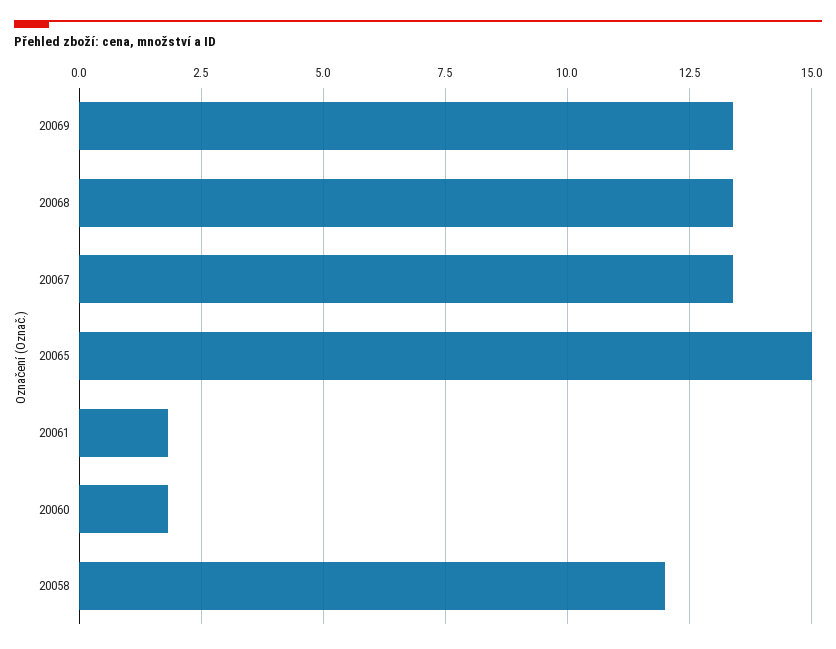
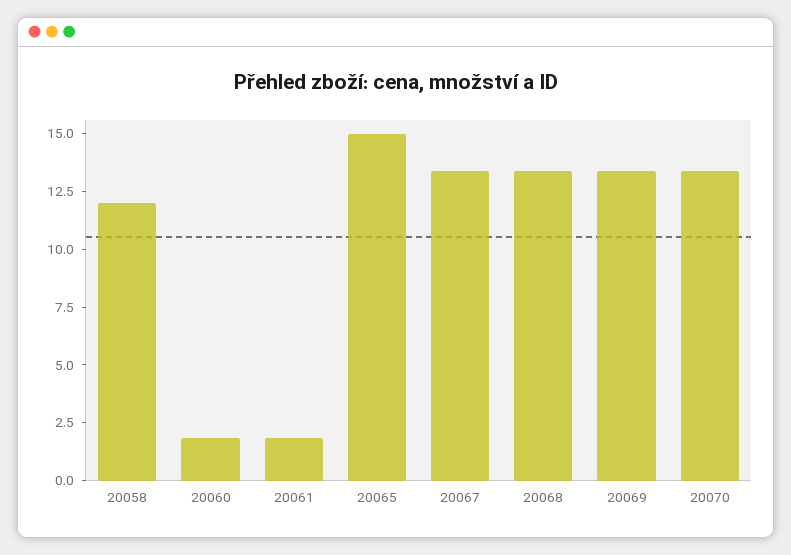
20070: none -> 13.5

